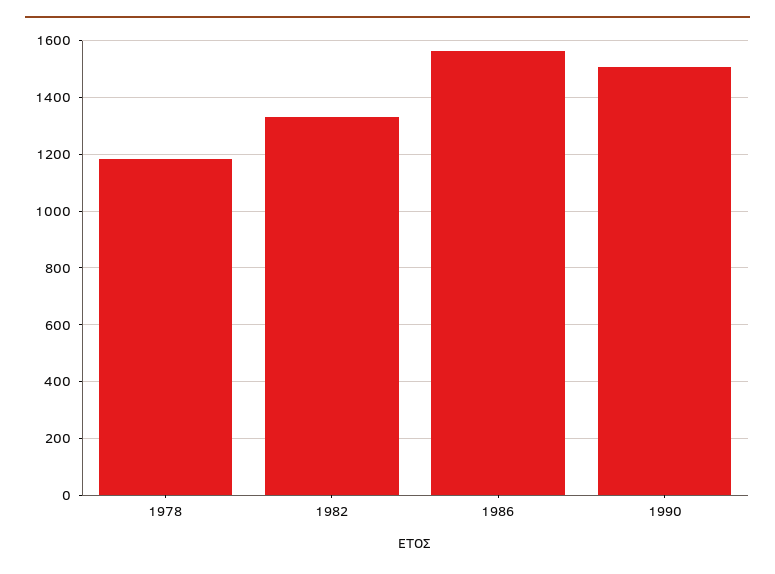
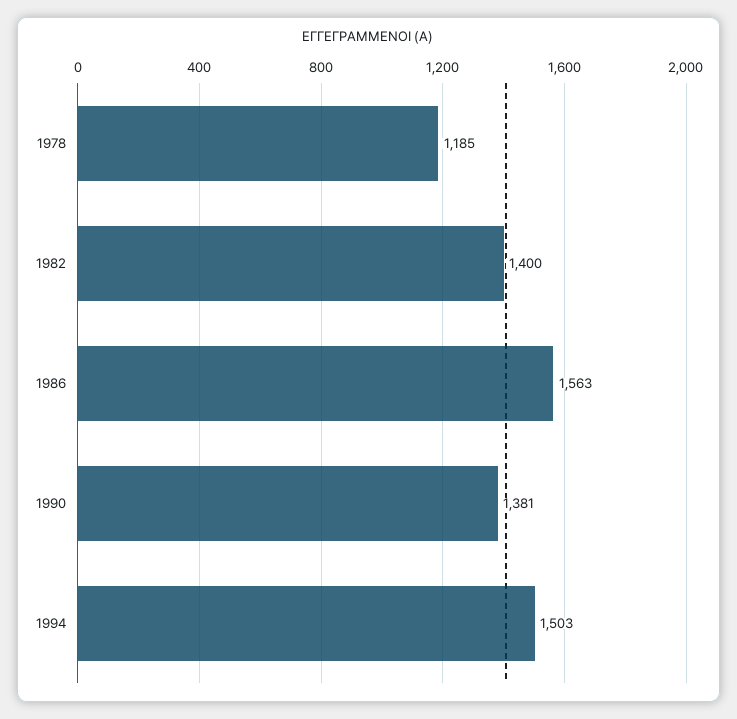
1982: 1325 -> 1400
1990: 1500 -> 1381
1994: none -> 1503

